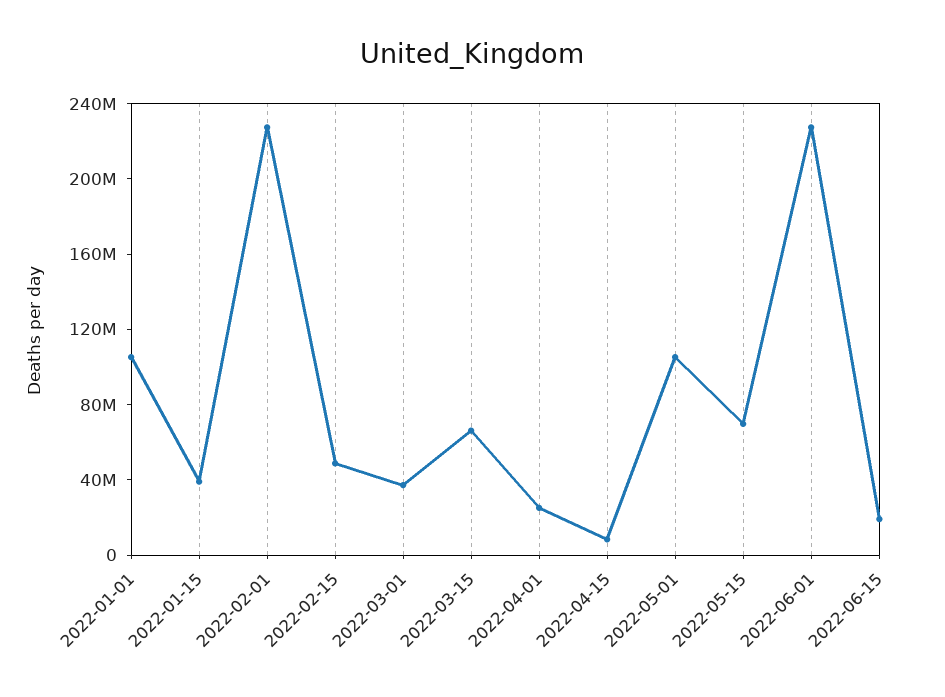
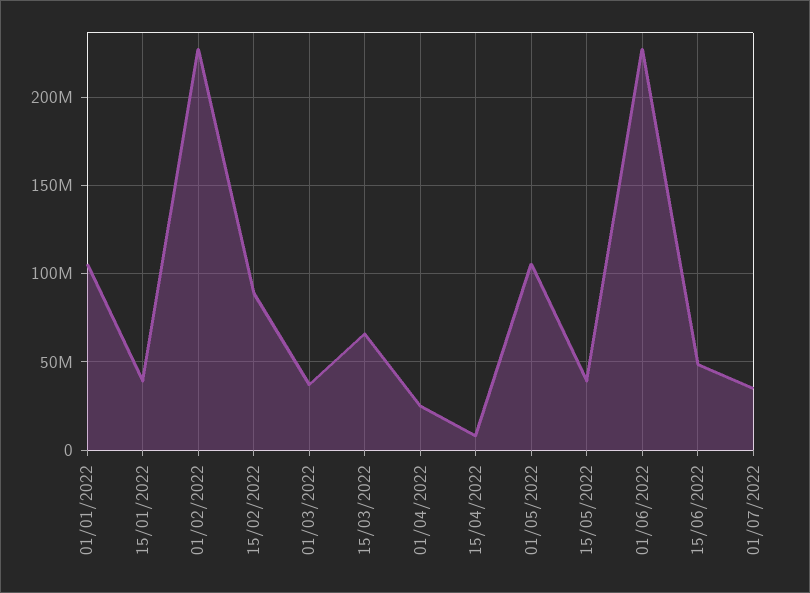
2022-02-15: 50000000 -> 90000000
2022-05-15: 70000000 -> 40000000
2022-06-15: 20000000 -> 50000000
01/07/2022: none -> 35000000

